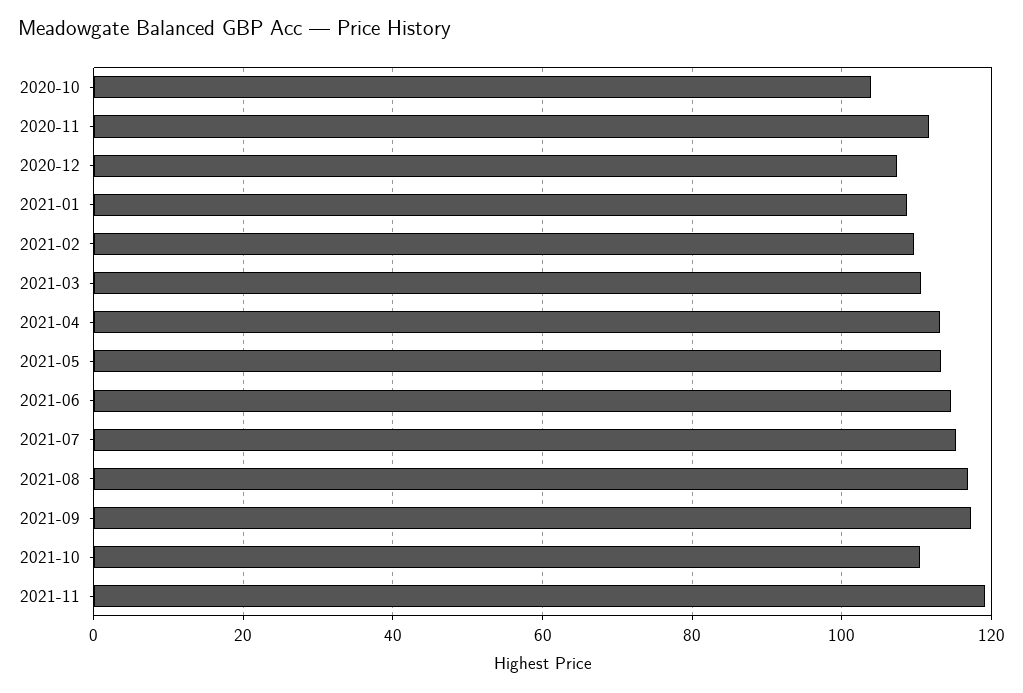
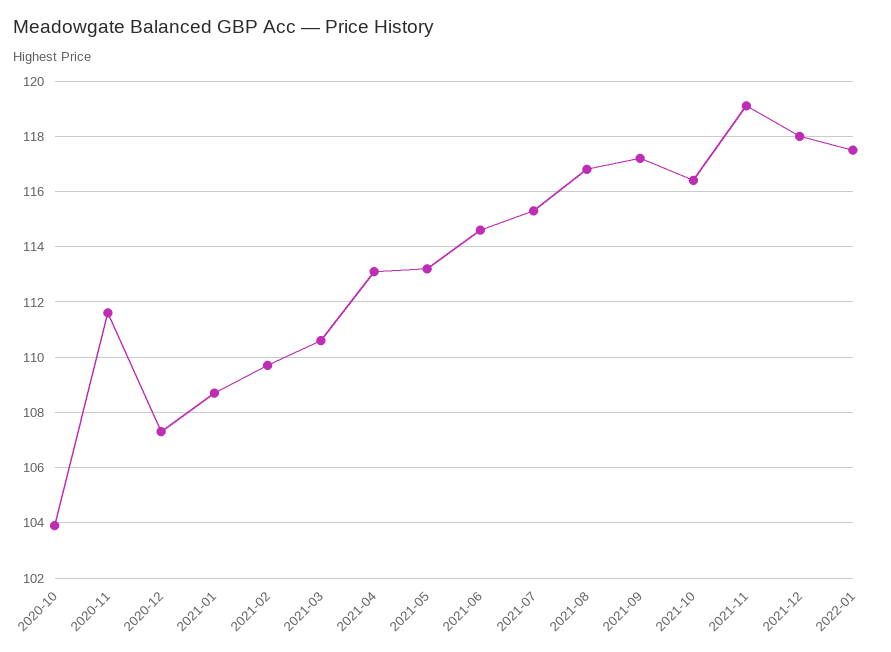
2021-10: 110 -> 116.5
2021-12: none -> 118
2022-01: none -> 117.5

